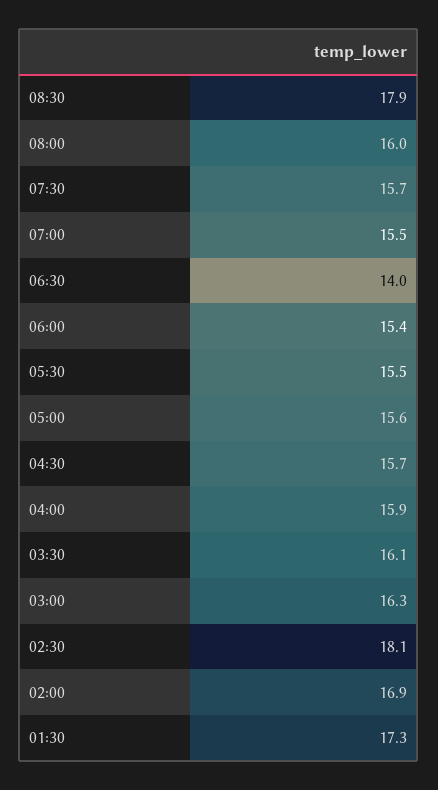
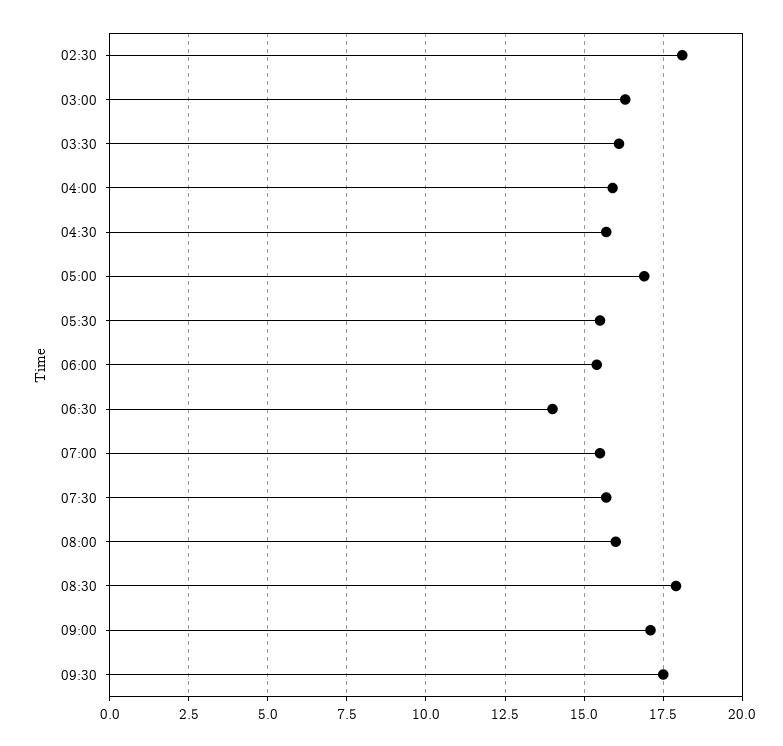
05:00: 15.6 -> 17
02:00: 16.9 -> none
01:30: 17.3 -> none
09:00: none -> 17
09:30: none -> 17.5

